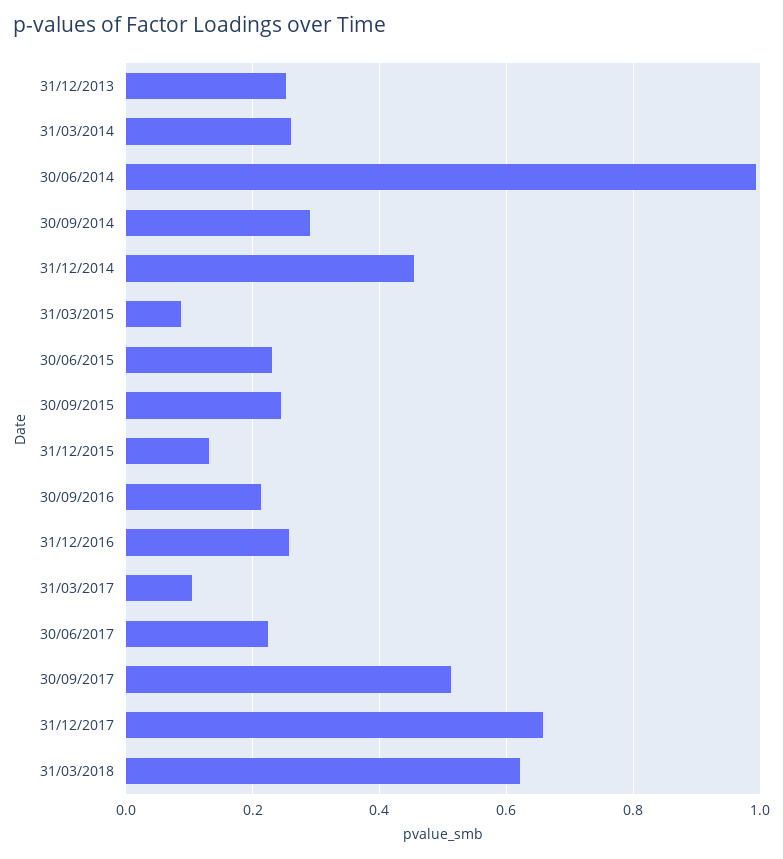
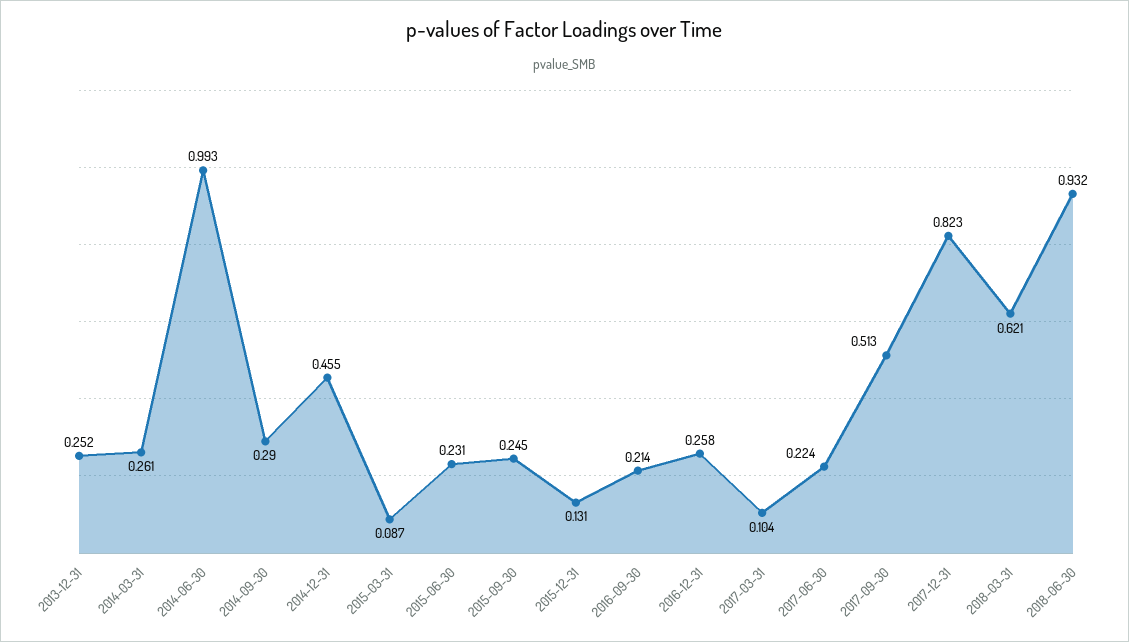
31/12/2017: 0.66 -> 0.823
2018-06-30: none -> 0.932

